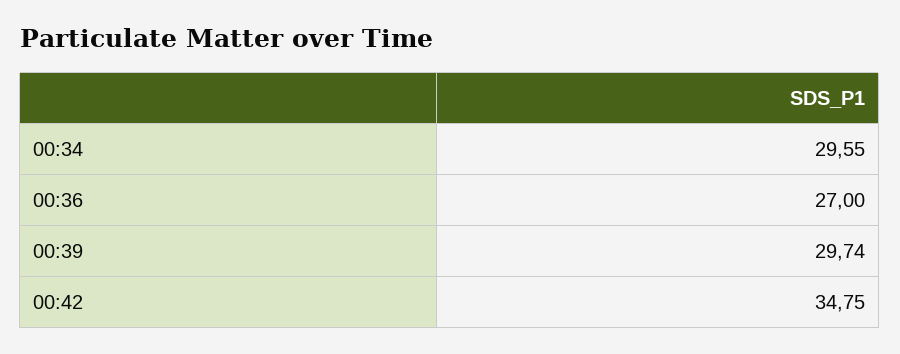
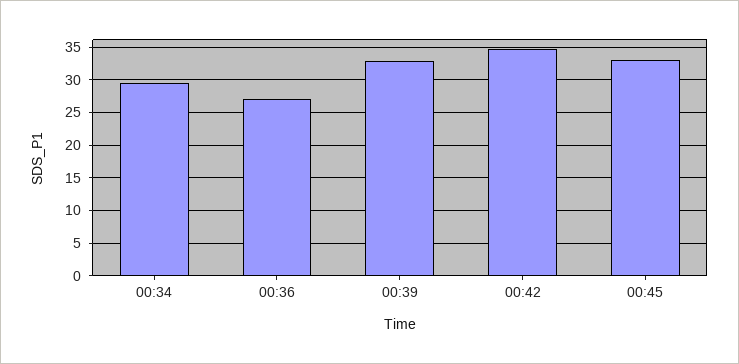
00:39: 29.74 -> 33
00:45: none -> 33

